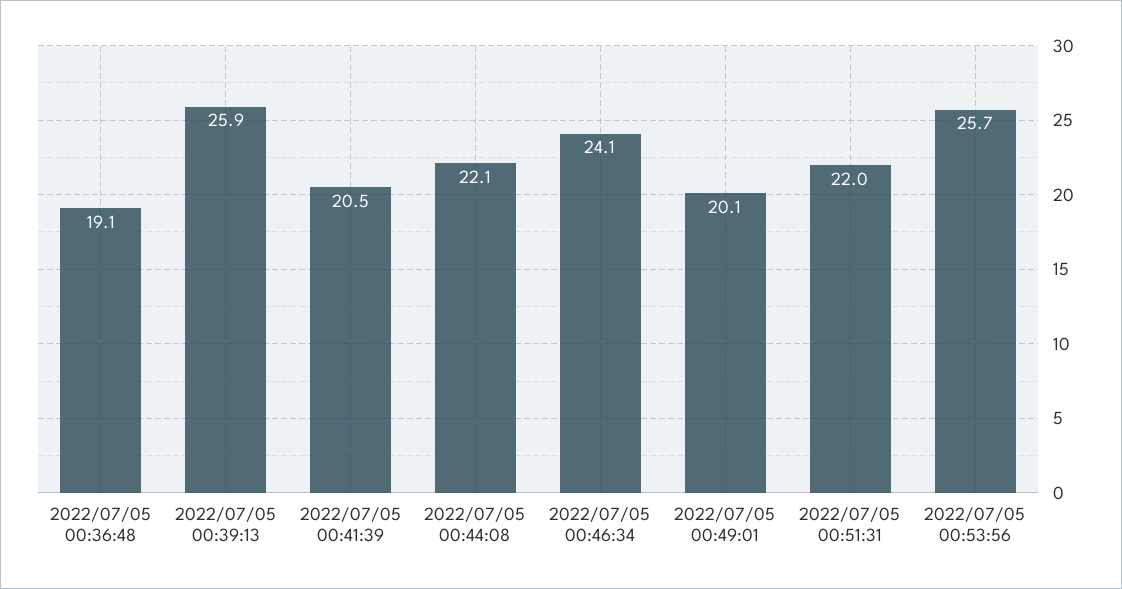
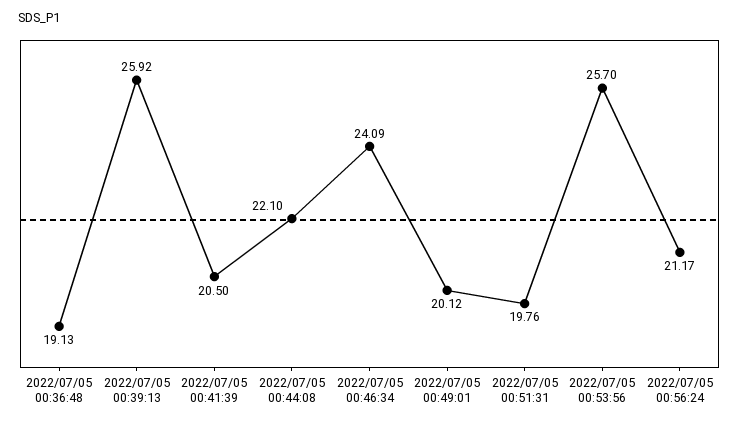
2022/07/05 00:51:31: 22 -> 19.76
2022/07/05 00:56:24: none -> 21.17

